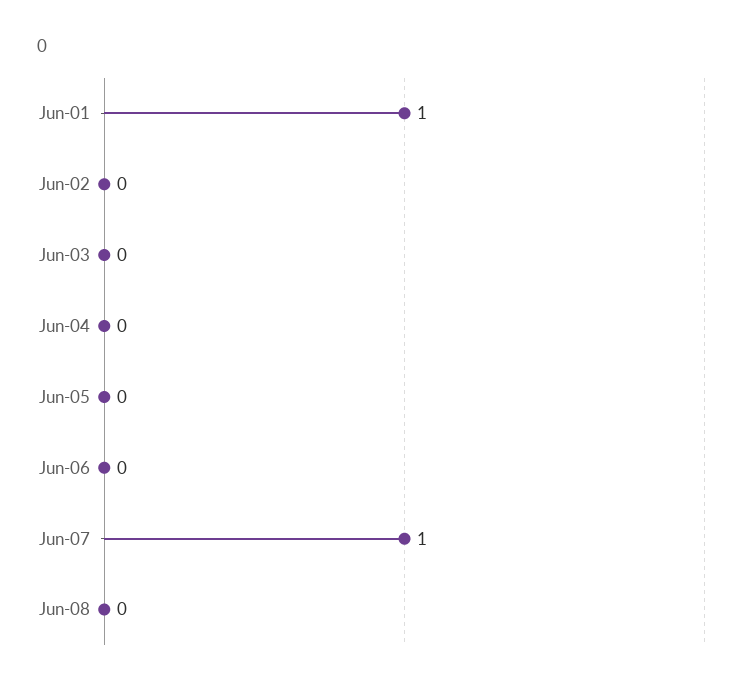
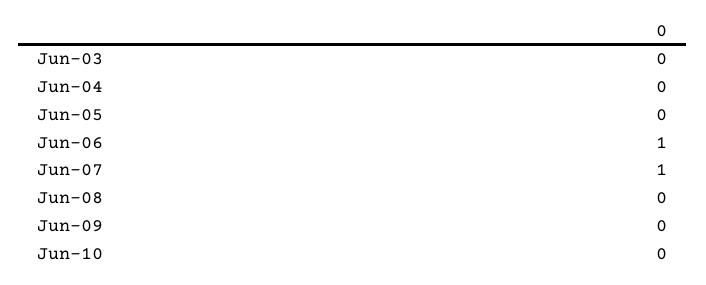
Jun-01: 1 -> none
Jun-02: 0 -> none
Jun-06: 0 -> 1
Jun-09: none -> 0
Jun-10: none -> 0

